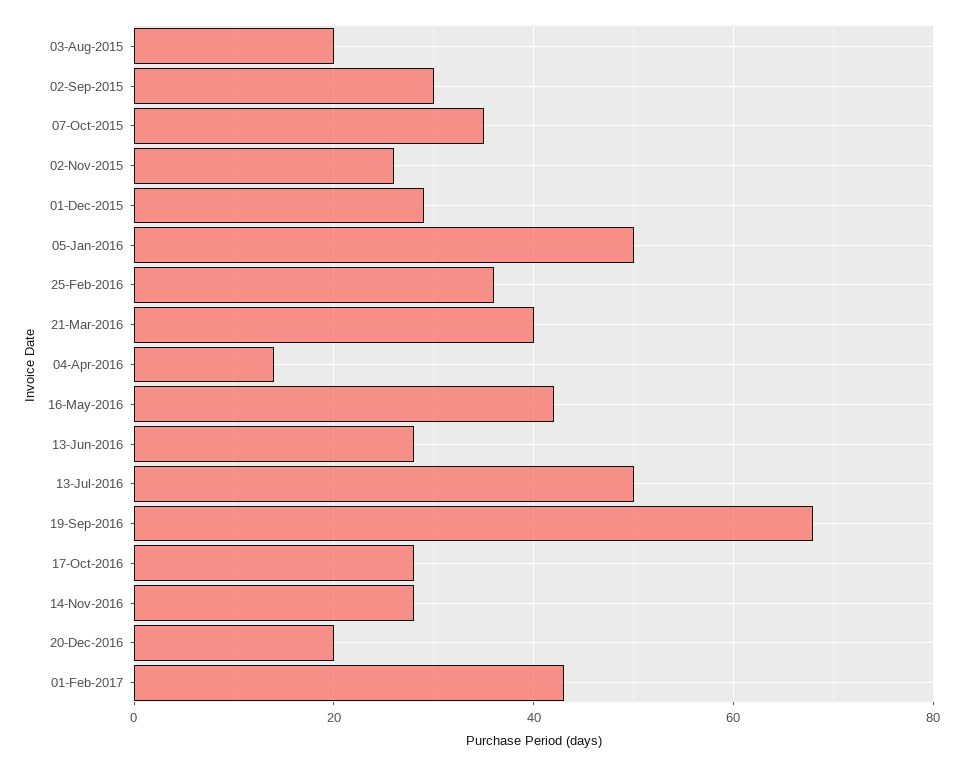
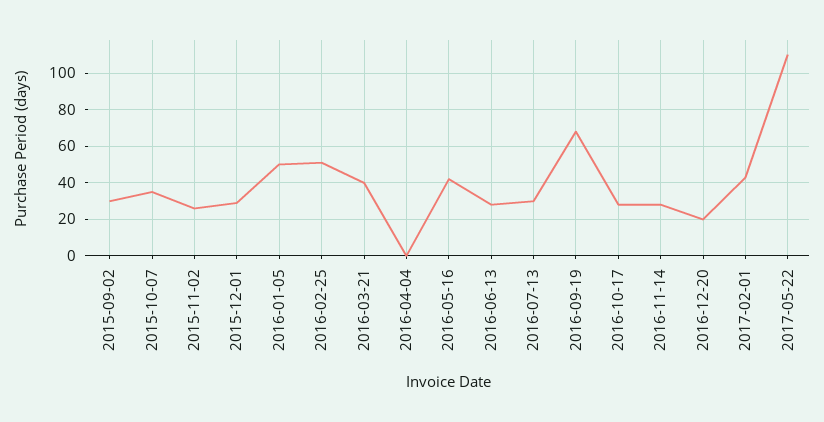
03-Aug-2015: 20 -> none
25-Feb-2016: 35 -> 50
04-Apr-2016: 15 -> 0
13-Jul-2016: 50 -> 30
2017-05-22: none -> 110

